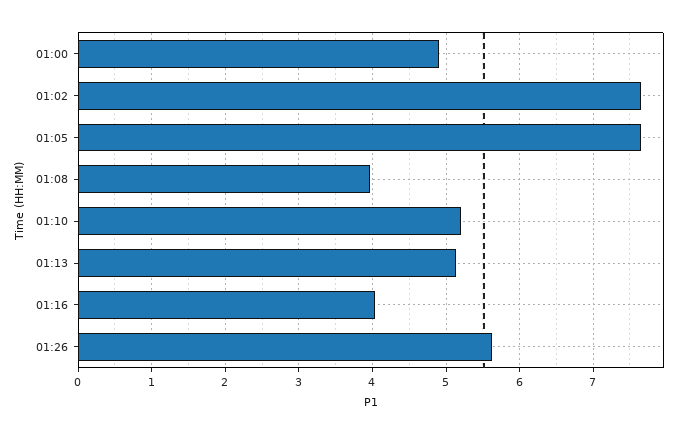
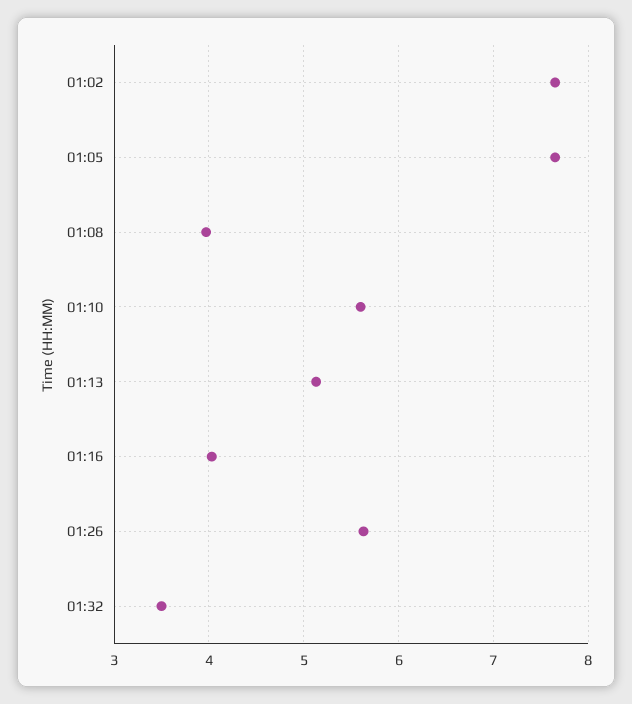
01:00: 4.9 -> none
01:10: 5.2 -> 5.6
01:32: none -> 3.5

